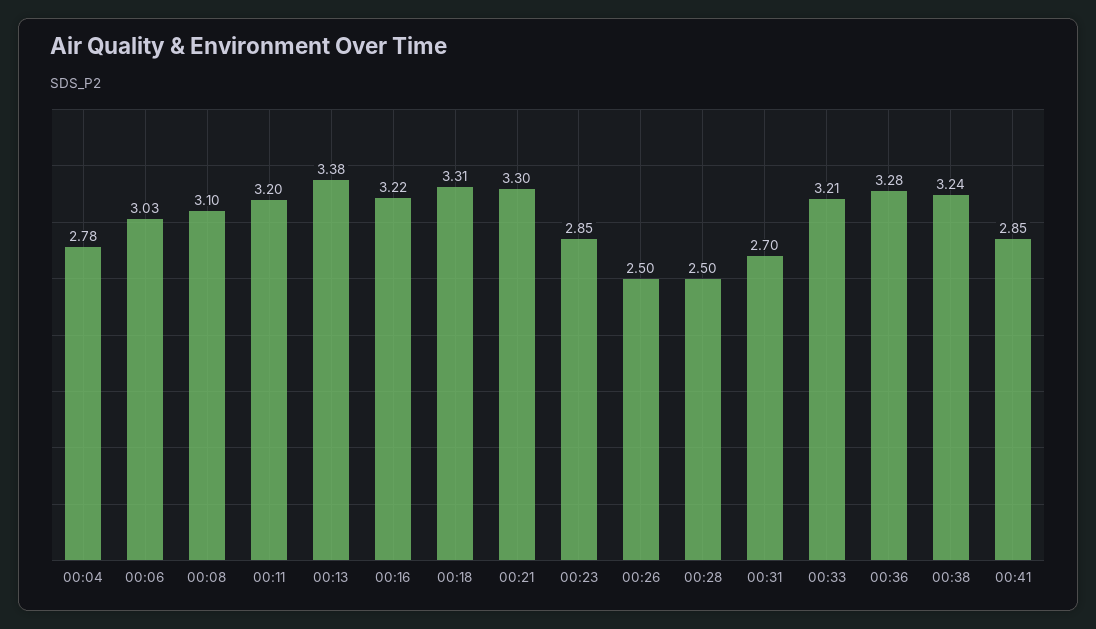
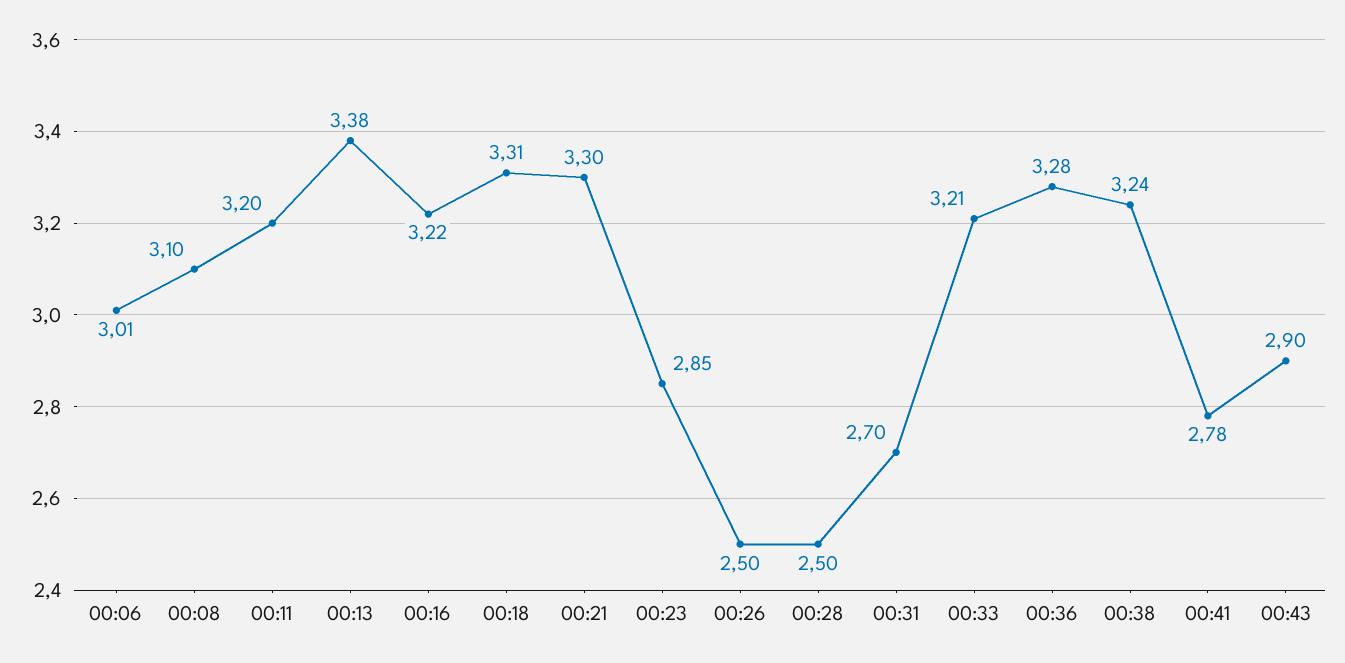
00:04: 2.78 -> none
00:06: 3.03 -> 3.01
00:41: 2.85 -> 2.78
00:43: none -> 2.9

